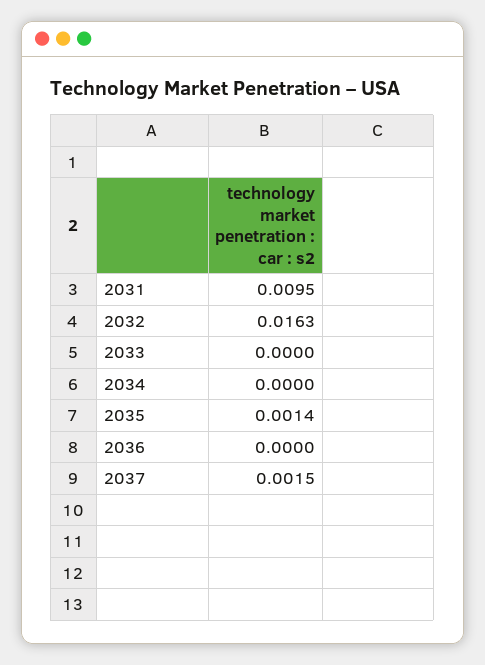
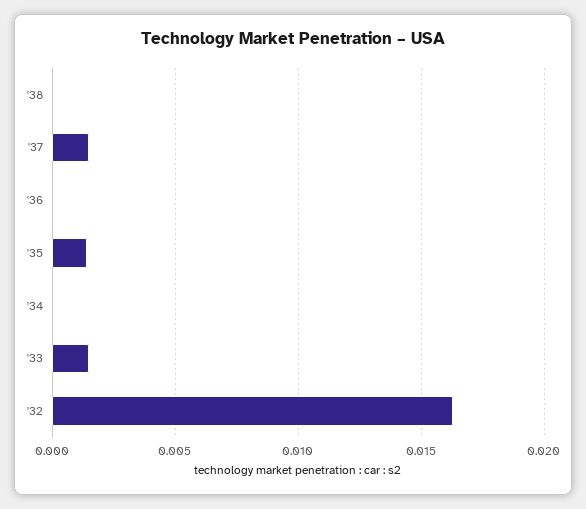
2031: 0.0095 -> none
2033: 0 -> 0.0015
'38: none -> 0

